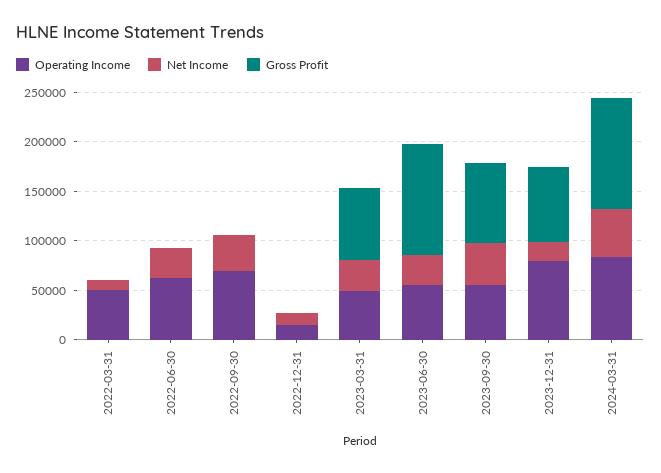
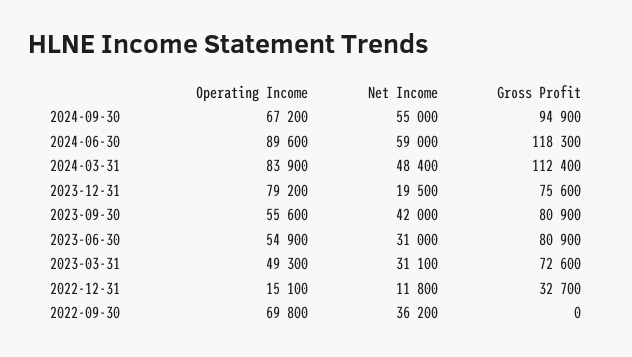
Operating Income, 2022-03-31: 50000 -> none
Net Income, 2022-03-31: 10000 -> none
Gross Profit, 2022-03-31: 0 -> none
Operating Income, 2022-06-30: 60000 -> none
Net Income, 2022-06-30: 30000 -> none
Gross Profit, 2022-06-30: 0 -> none
Gross Profit, 2022-12-31: 0 -> 32700
Gross Profit, 2023-06-30: 110000 -> 80900
Operating Income, 2024-09-30: none -> 67200
Net Income, 2024-09-30: none -> 55000
Gross Profit, 2024-09-30: none -> 94900
Operating Income, 2024-06-30: none -> 89600
Net Income, 2024-06-30: none -> 59000
Gross Profit, 2024-06-30: none -> 118300

